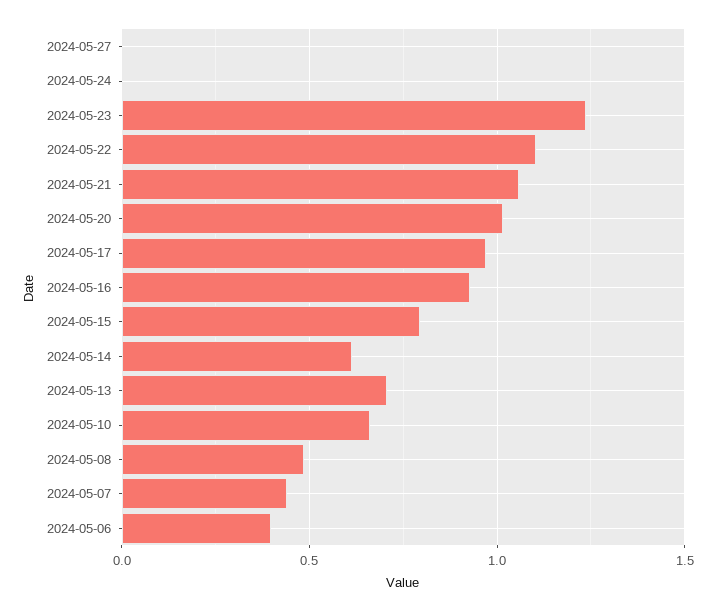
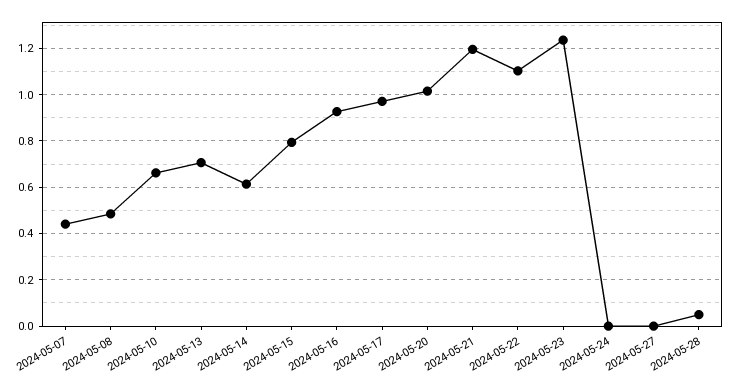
2024-05-21: 1.05 -> 1.2
2024-05-06: 0.4 -> none
2024-05-28: none -> 0.05

